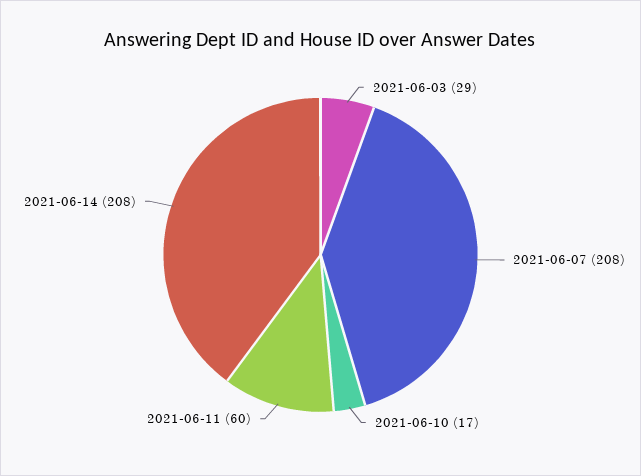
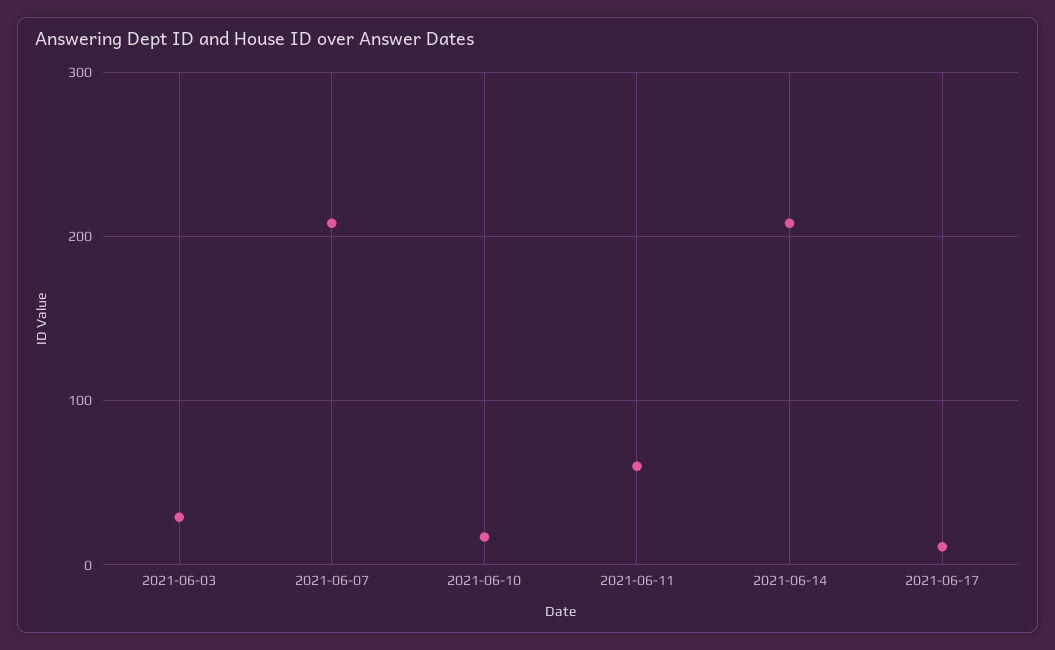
2021-06-17: none -> 10

